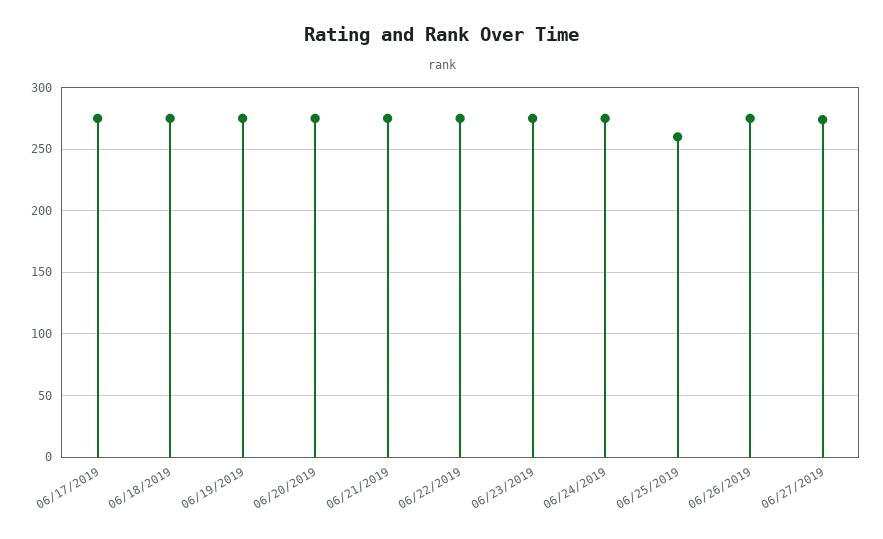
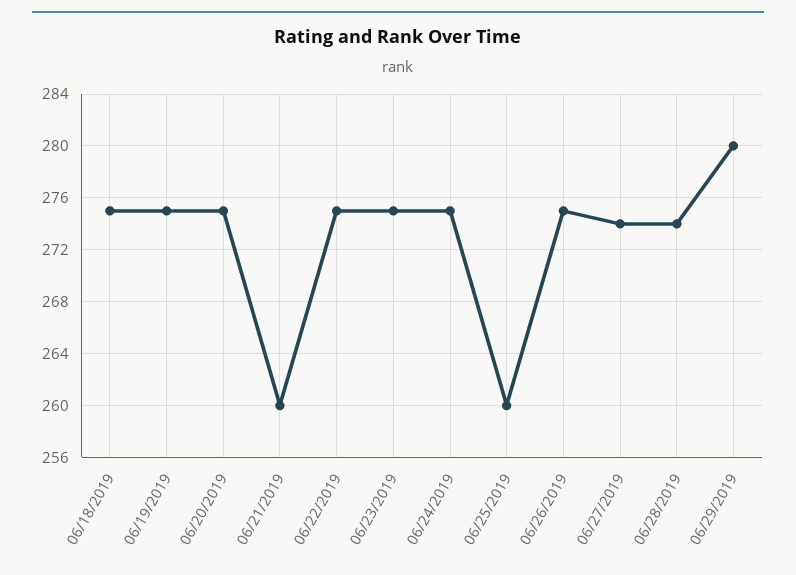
06/17/2019: 275 -> none
06/21/2019: 275 -> 260
06/28/2019: none -> 274
06/29/2019: none -> 280

